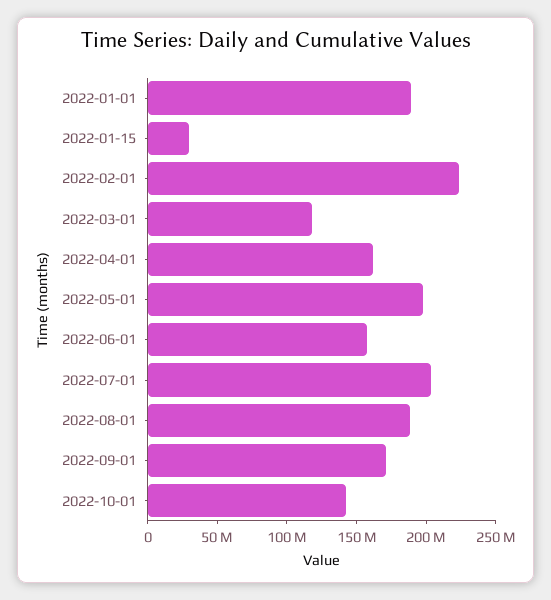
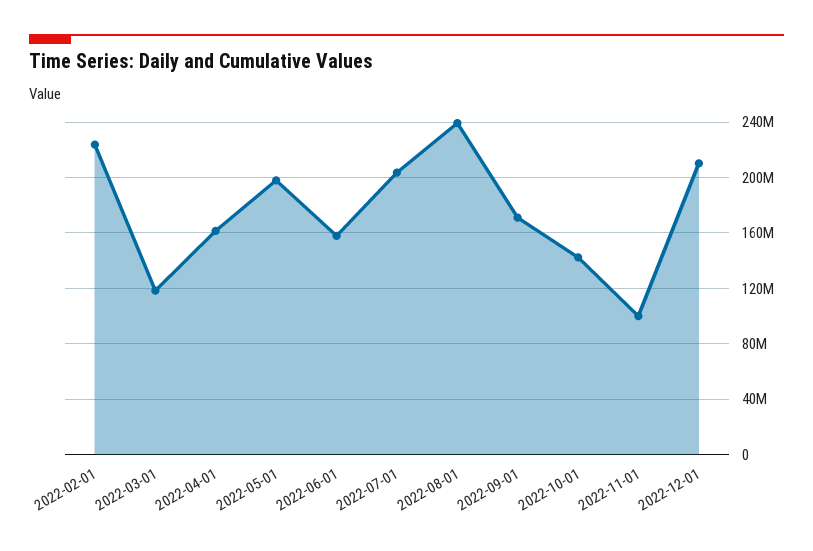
2022-01-01: 190000000 -> none
2022-01-15: 30000000 -> none
2022-08-01: 190000000 -> 240000000
2022-11-01: none -> 100000000
2022-12-01: none -> 210000000

